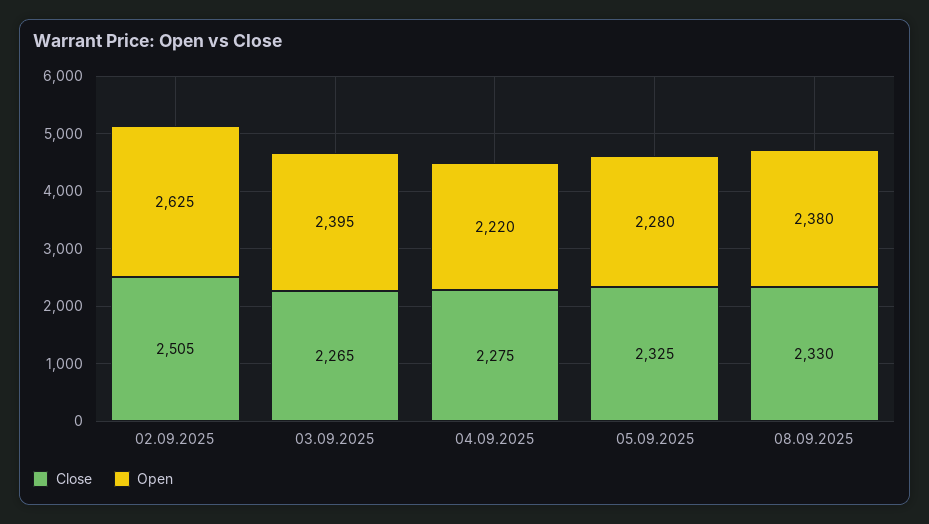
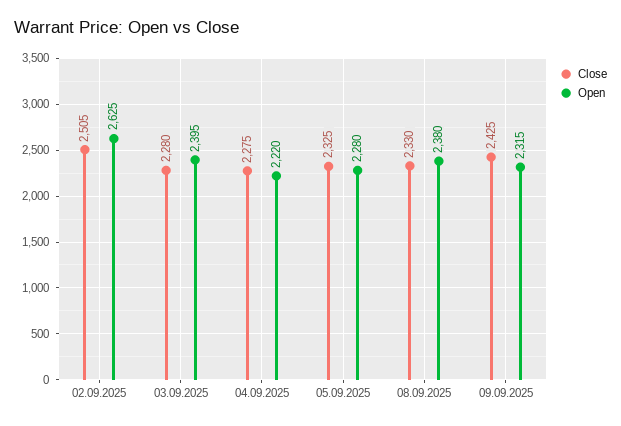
Close, 03.09.2025: 2265 -> 2280
Close, 09.09.2025: none -> 2425
Open, 09.09.2025: none -> 2315

